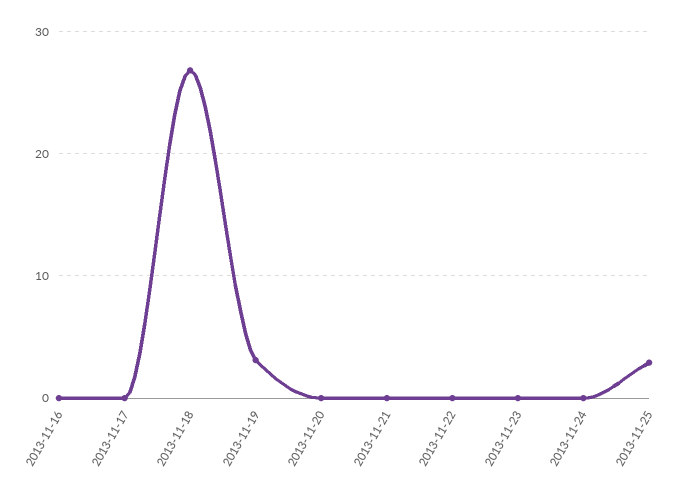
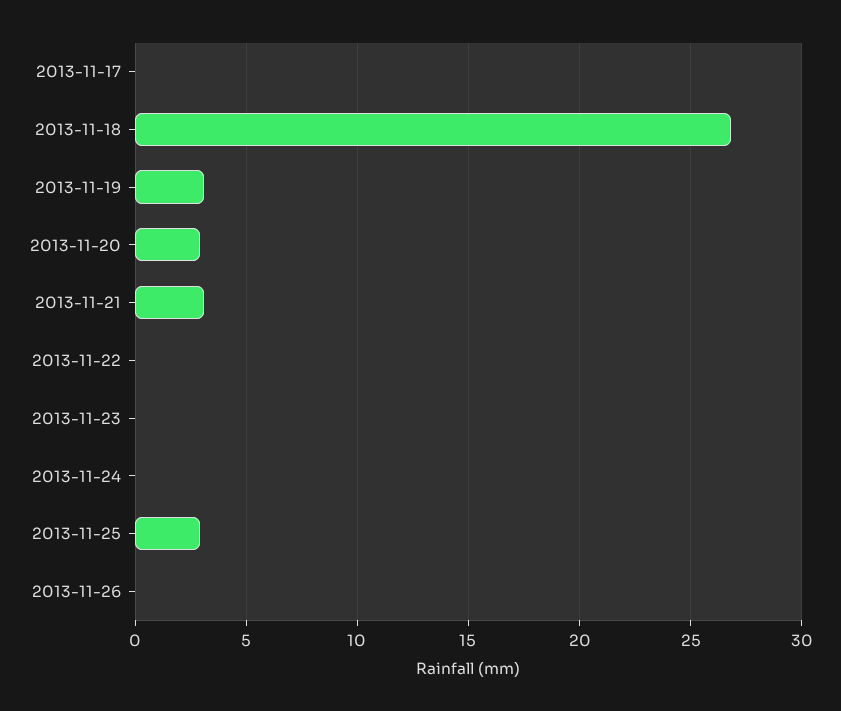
2013-11-16: 0 -> none
2013-11-20: 0 -> 3
2013-11-21: 0 -> 3
2013-11-26: none -> 0

